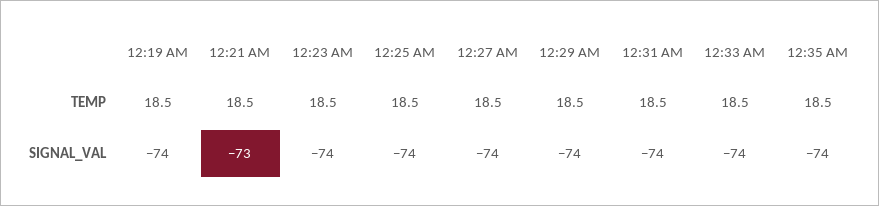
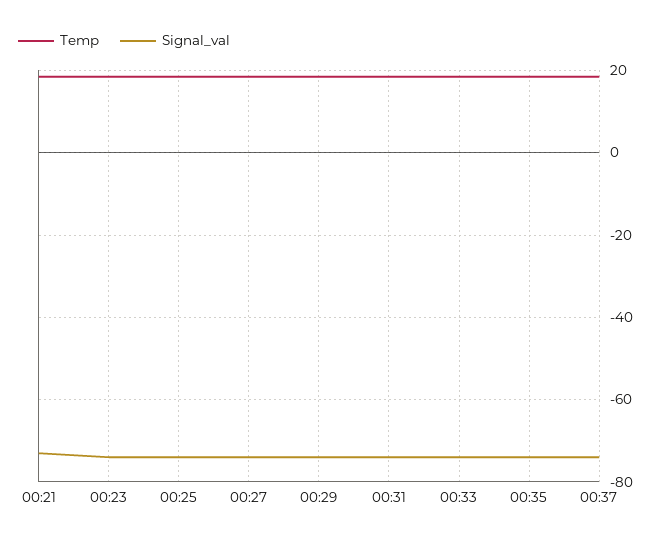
TEMP, 12:19 AM: 18.5 -> none
SIGNAL_VAL, 12:19 AM: -74 -> none
TEMP, 00:37: none -> 18
SIGNAL_VAL, 00:37: none -> -74

